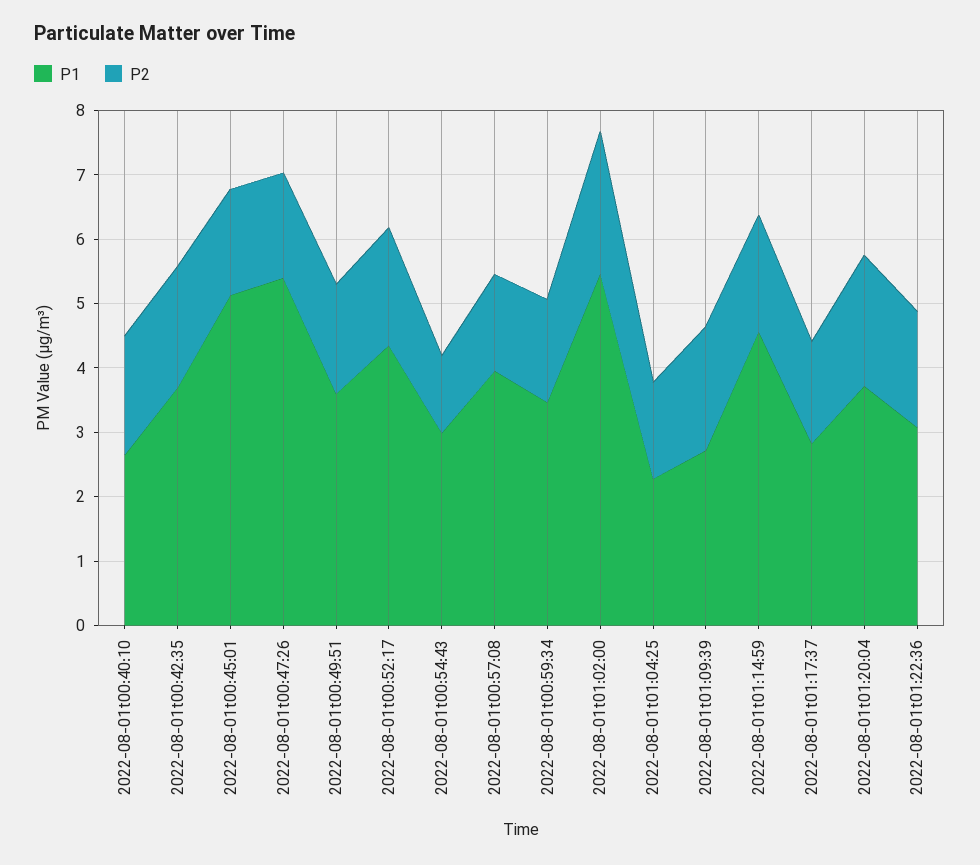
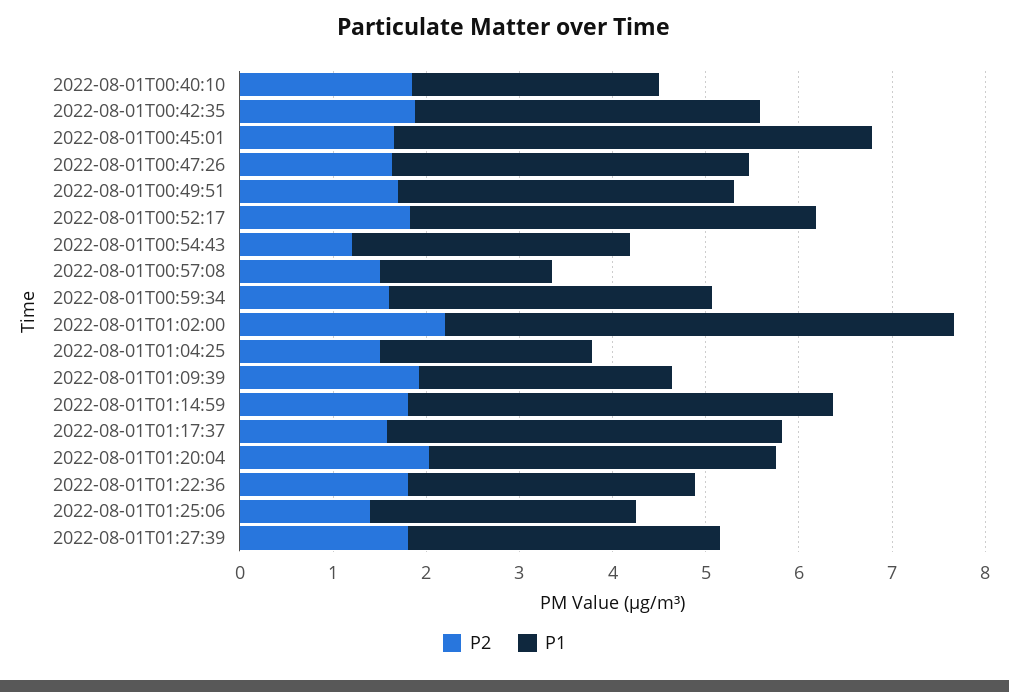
P1, 2022-08-01t00:47:26: 5.4 -> 3.8
P1, 2022-08-01t00:57:08: 4 -> 1.8
P1, 2022-08-01t01:17:37: 2.8 -> 4.2
P2, 2022-08-01T01:25:06: none -> 1.4
P1, 2022-08-01T01:25:06: none -> 2.8
P2, 2022-08-01T01:27:39: none -> 1.8
P1, 2022-08-01T01:27:39: none -> 3.4

